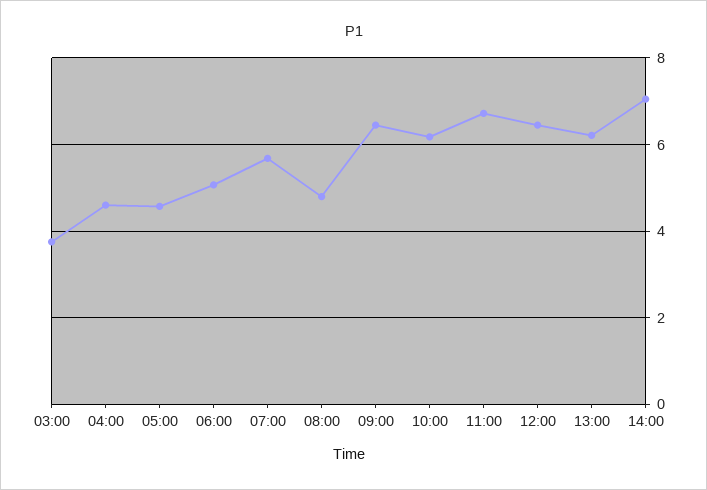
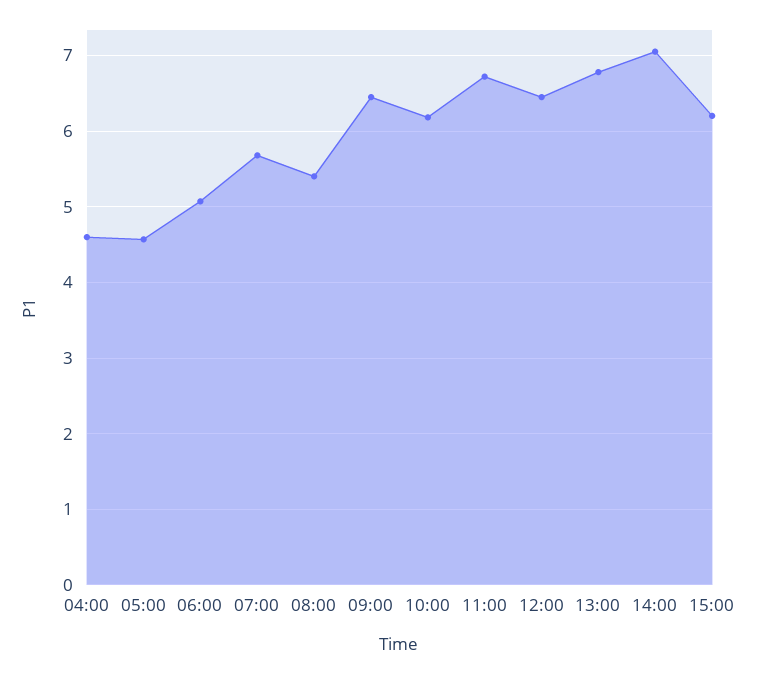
03:00: 3.8 -> none
08:00: 4.8 -> 5.4
13:00: 6.2 -> 6.8
15:00: none -> 6.2

